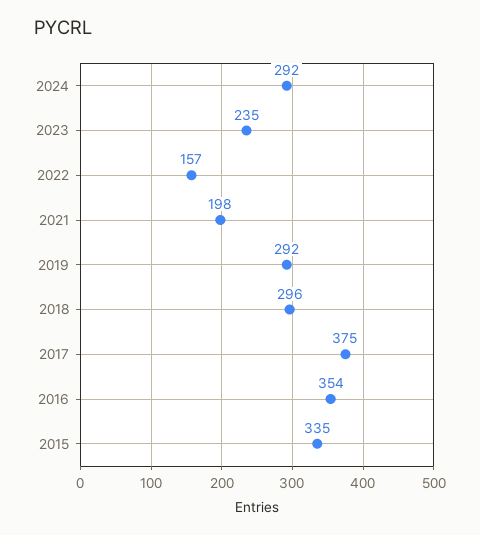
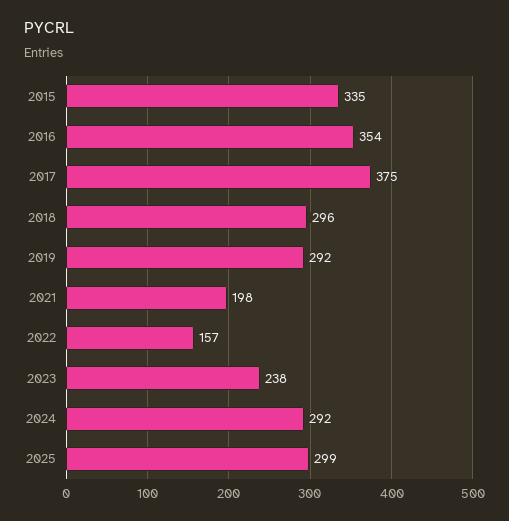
2023: 235 -> 238
2025: none -> 299

